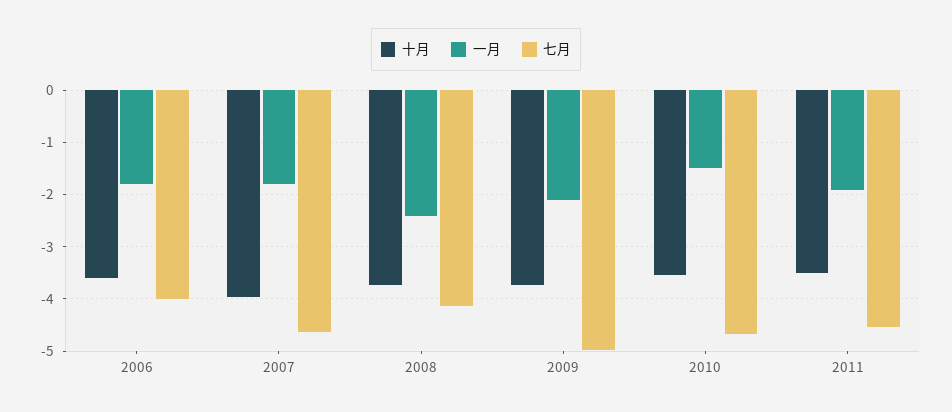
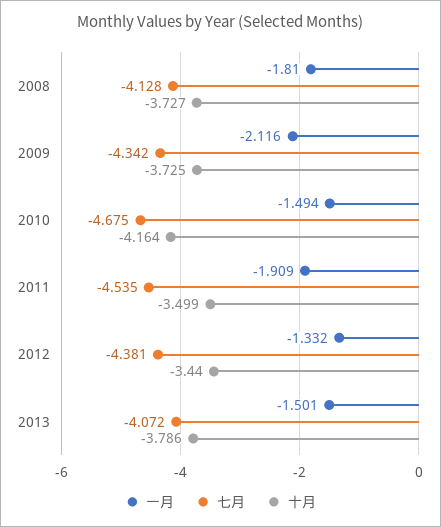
十月, 2006: -3.6 -> none
一月, 2006: -1.8 -> none
七月, 2006: -4 -> none
十月, 2007: -4 -> none
一月, 2007: -1.8 -> none
七月, 2007: -4.6 -> none
一月, 2008: -2.4 -> -1.81
七月, 2009: -5 -> -4.342
十月, 2010: -3.6 -> -4.164
一月, 2012: none -> -1.332
七月, 2012: none -> -4.381
十月, 2012: none -> -3.44
一月, 2013: none -> -1.501
七月, 2013: none -> -4.072
十月, 2013: none -> -3.786

